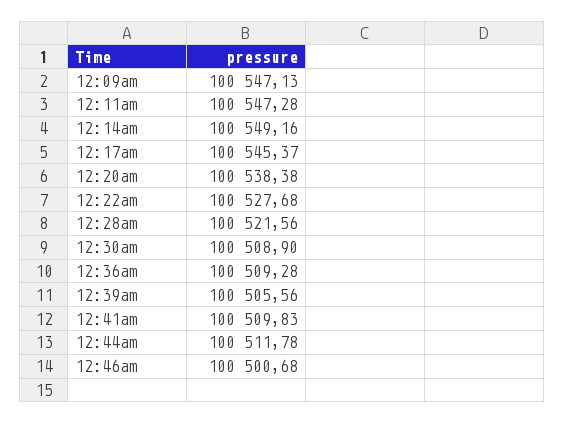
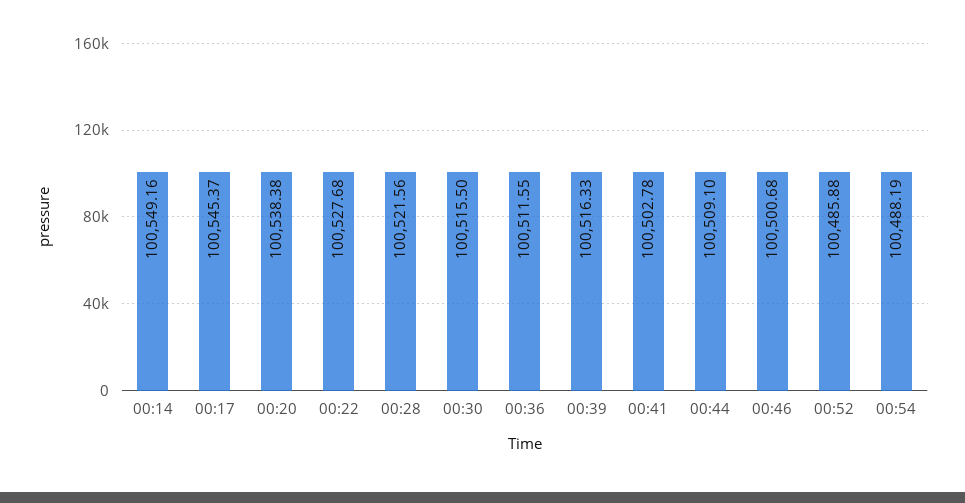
12:09am: 100547.13 -> none
12:11am: 100547.28 -> none
12:30am: 100508.9 -> 100515.5
12:36am: 100509.28 -> 100511.55
12:39am: 100505.56 -> 100516.33
12:41am: 100509.83 -> 100502.78
12:44am: 100511.78 -> 100509.1
00:52: none -> 100485.88
00:54: none -> 100488.19

